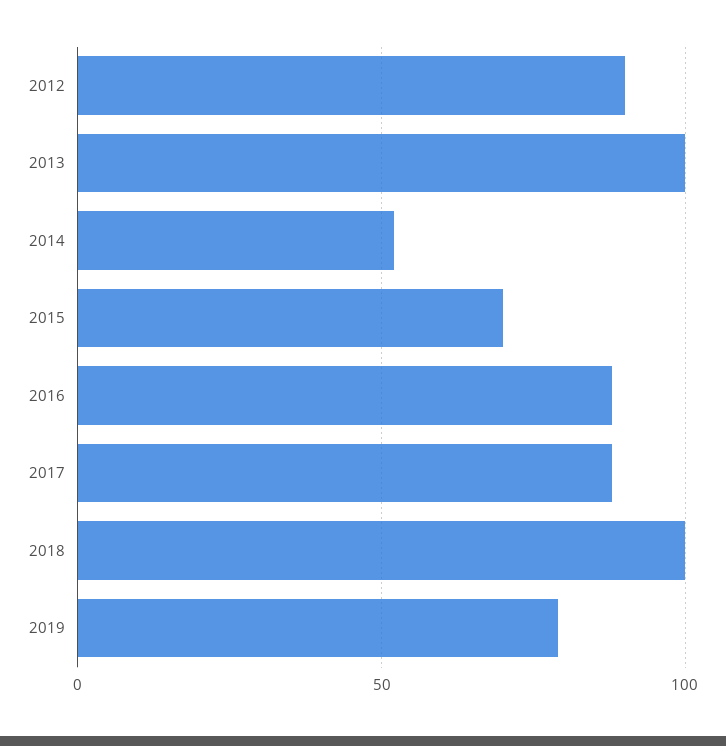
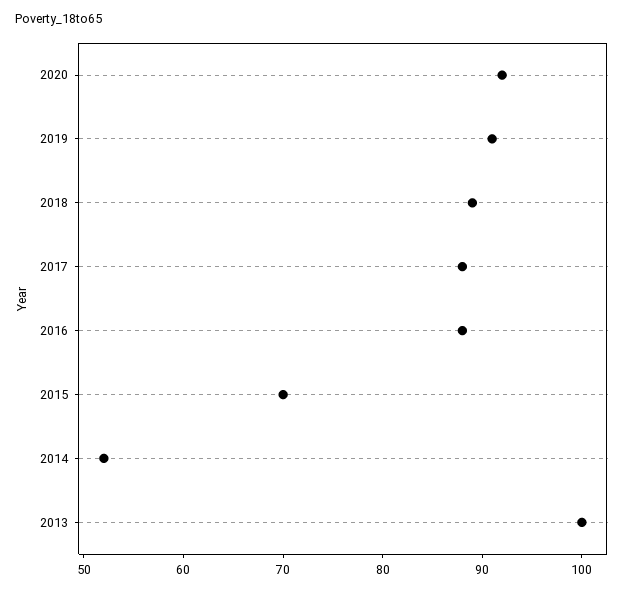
2012: 90 -> none
2018: 100 -> 89
2019: 80 -> 91
2020: none -> 92

